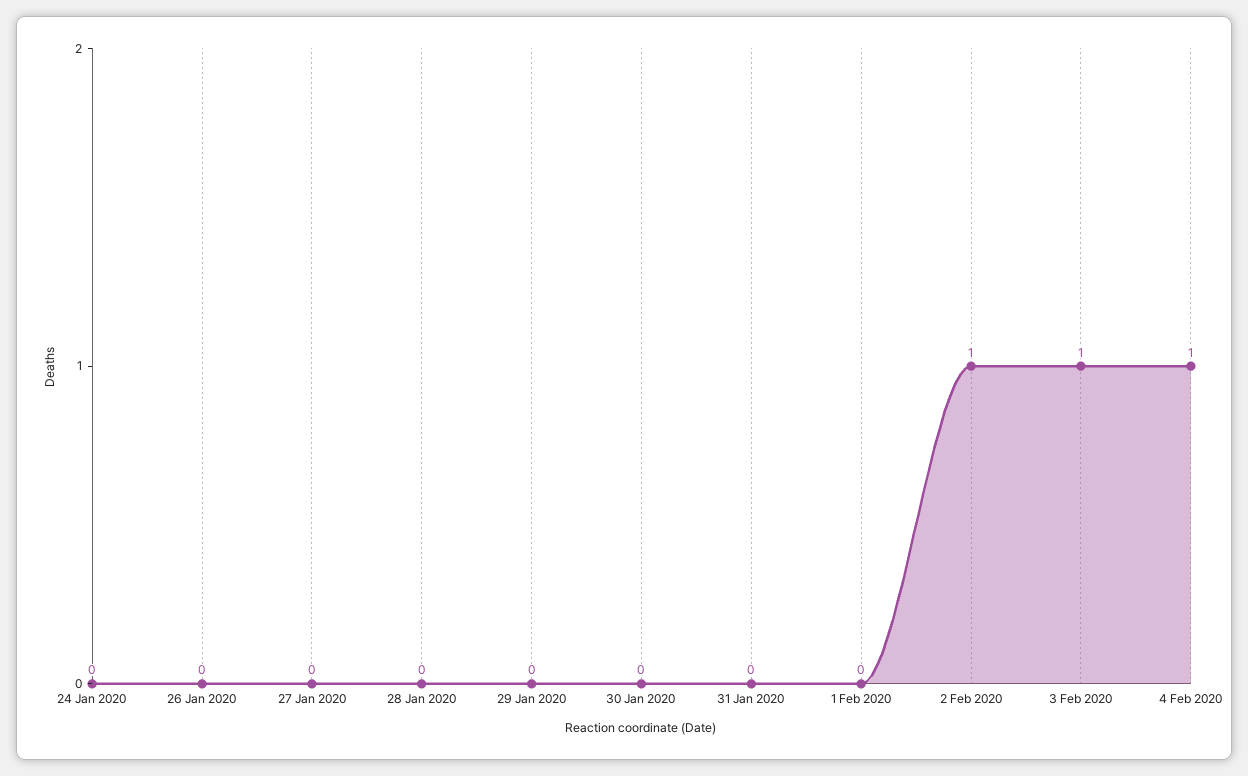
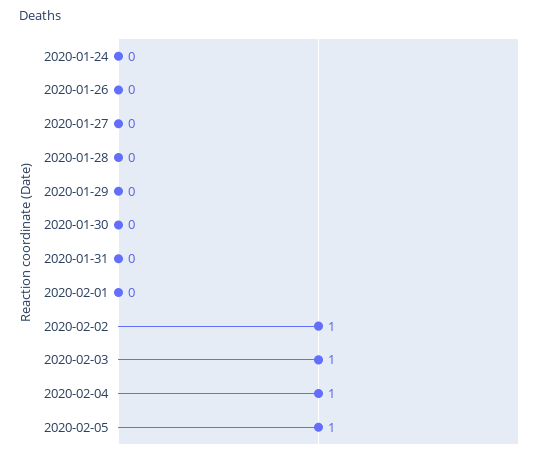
2020-02-05: none -> 1

